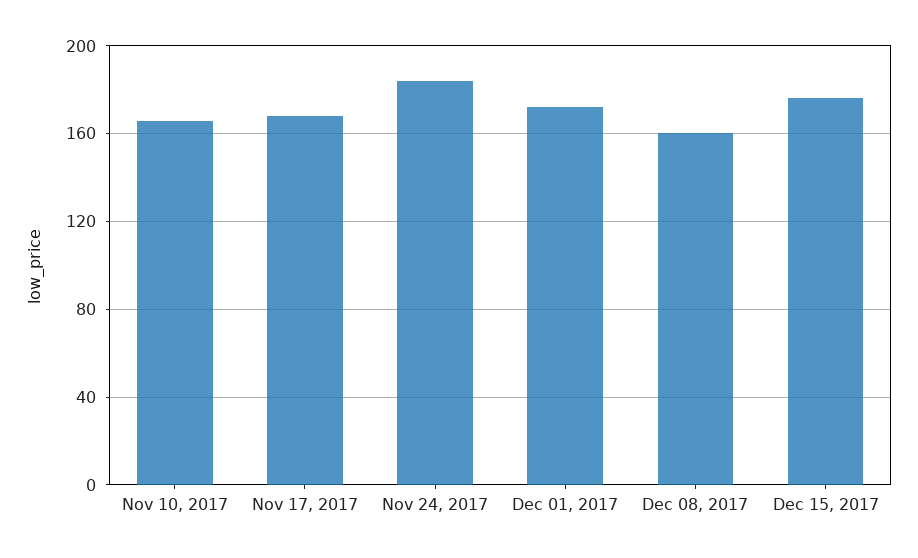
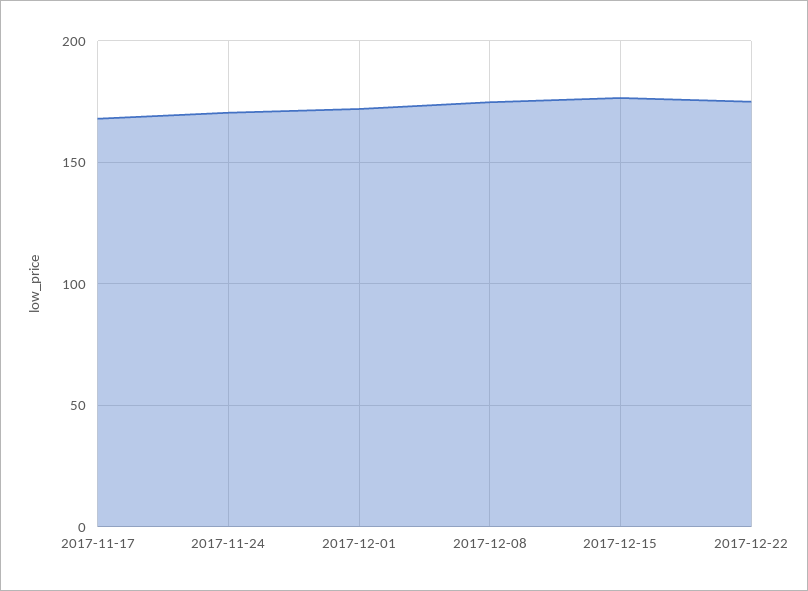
Nov 10, 2017: 165 -> none
Nov 24, 2017: 185 -> 170
Dec 08, 2017: 160 -> 175
2017-12-22: none -> 175

